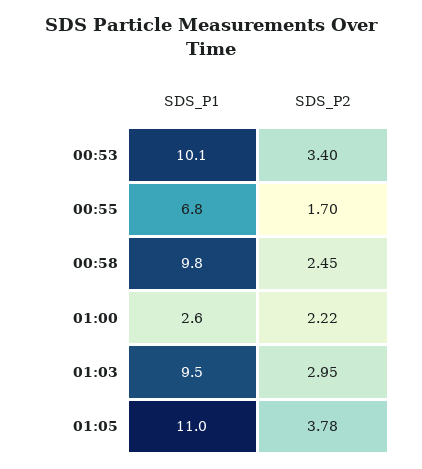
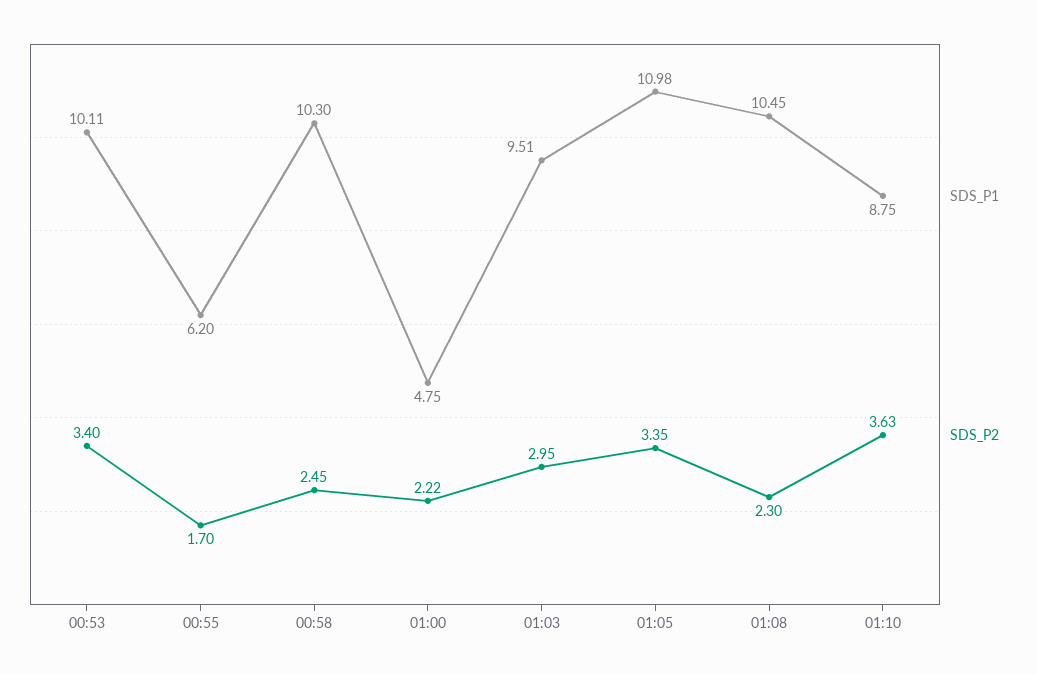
SDS_P1, 00:55: 6.8 -> 6.2
SDS_P1, 00:58: 9.8 -> 10.3
SDS_P1, 01:00: 2.6 -> 4.75
SDS_P2, 01:05: 3.78 -> 3.35
SDS_P1, 01:08: none -> 10.45
SDS_P2, 01:08: none -> 2.3
SDS_P1, 01:10: none -> 8.75
SDS_P2, 01:10: none -> 3.63

